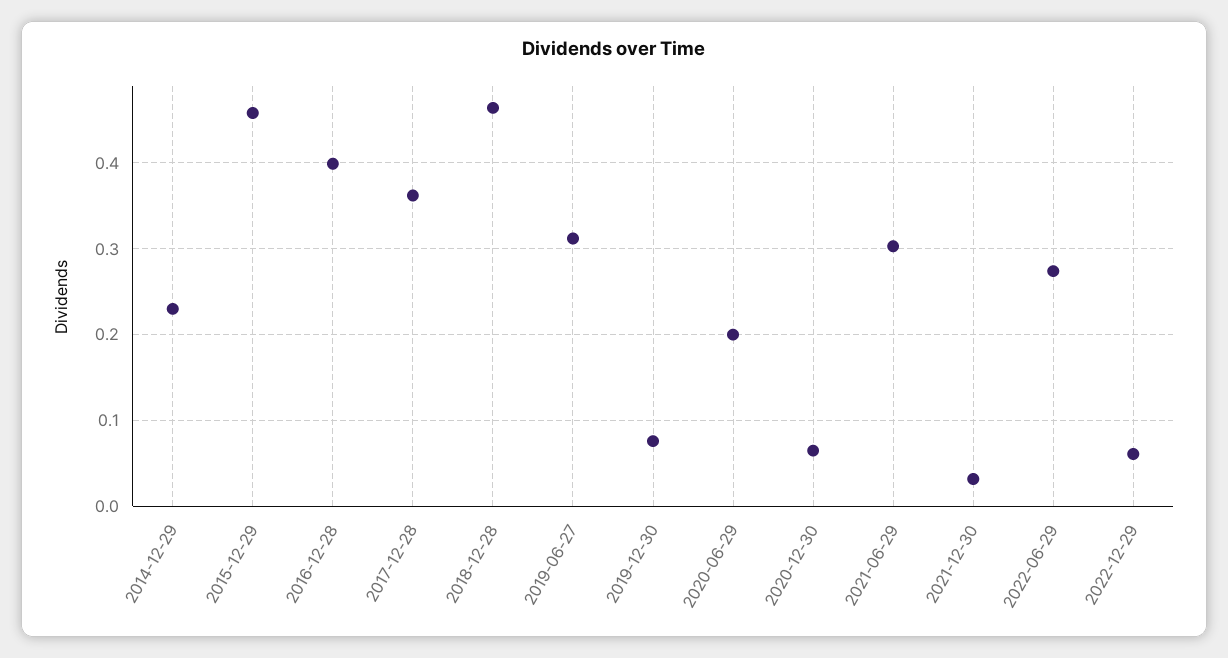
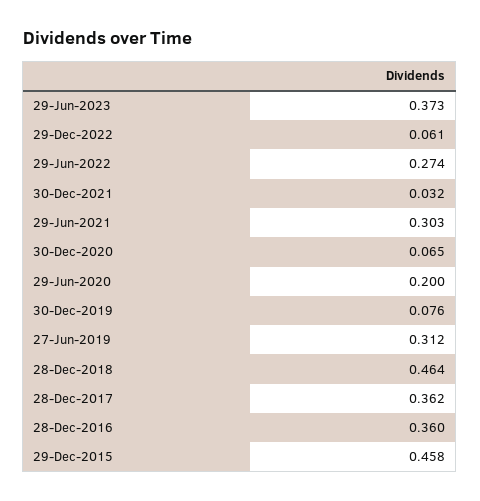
2014-12-29: 0.23 -> none
2016-12-28: 0.4 -> 0.36
29-Jun-2023: none -> 0.373

